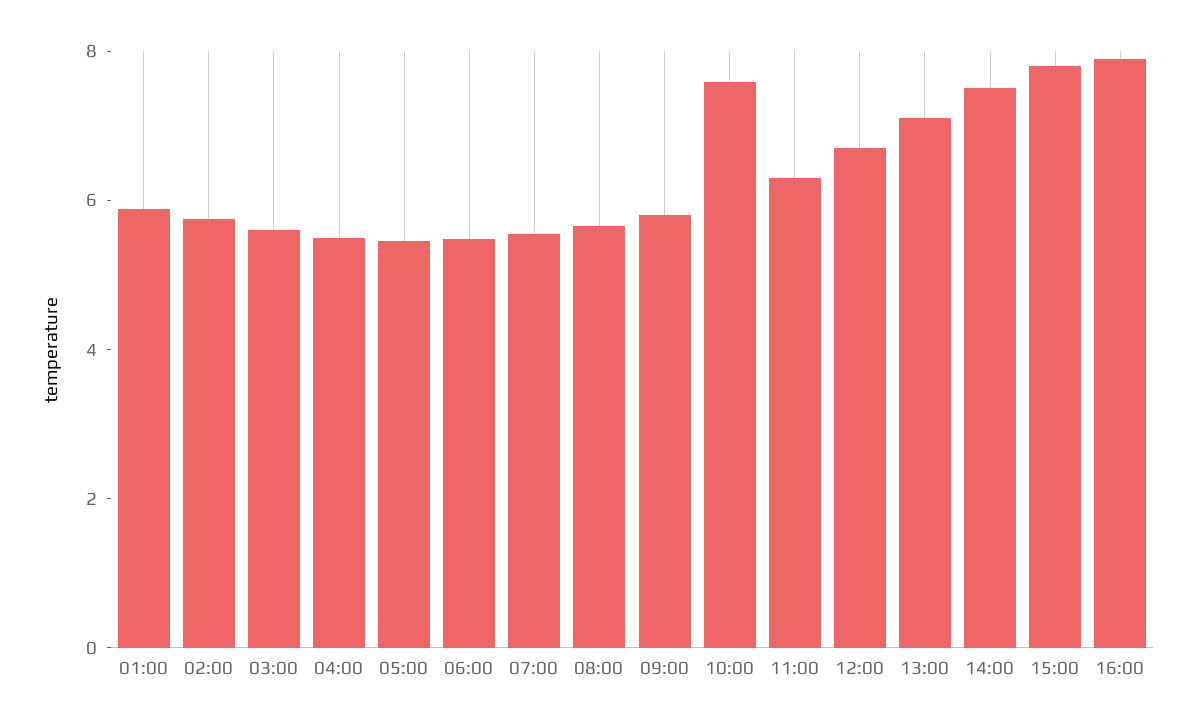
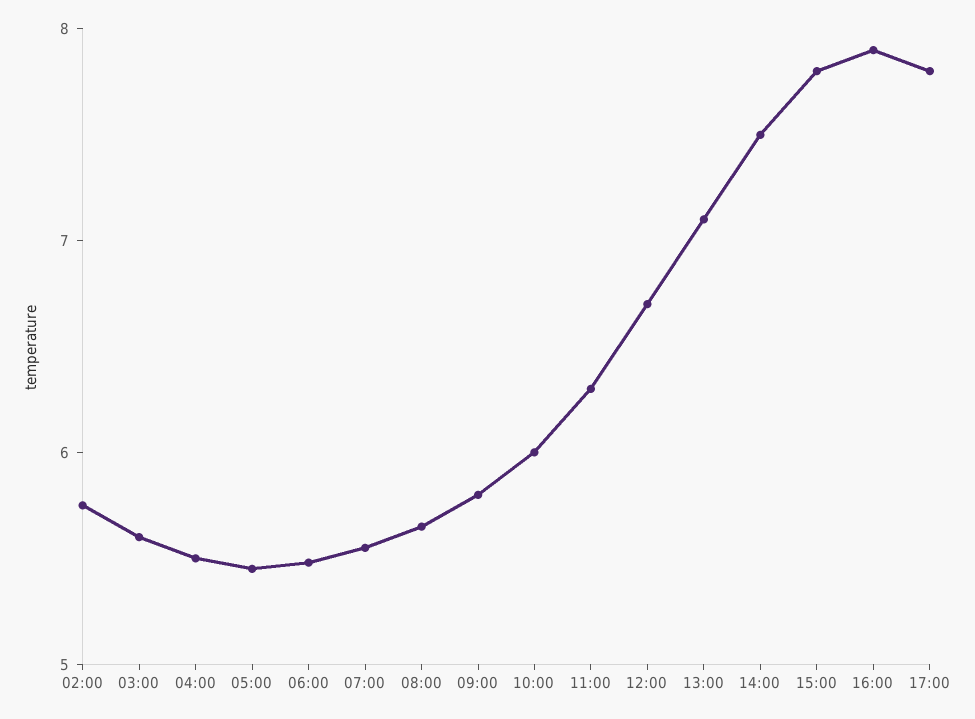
01:00: 6 -> none
10:00: 7.5 -> 6
17:00: none -> 7.8

